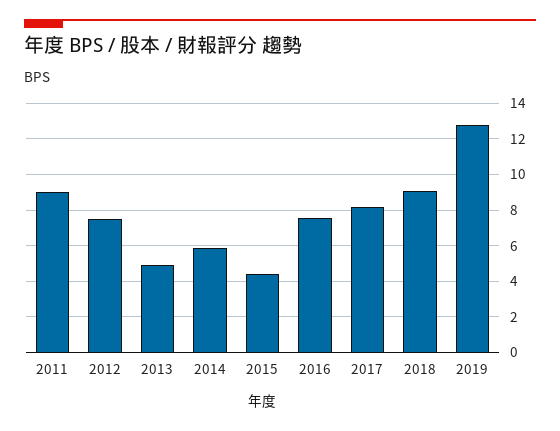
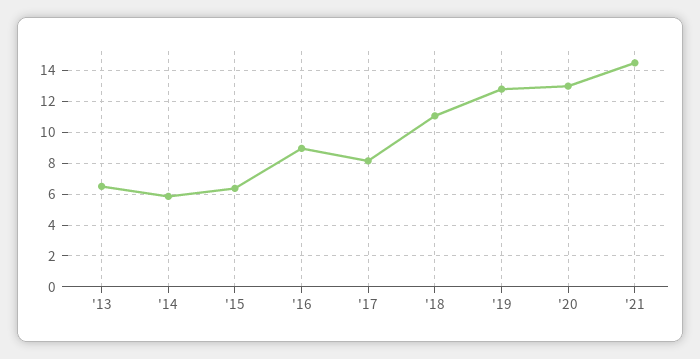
2011: 9 -> none
2012: 7.5 -> none
2013: 5 -> 6.5
2015: 4.5 -> 6.5
2016: 7.5 -> 9
2018: 9 -> 11
'20: none -> 13
'21: none -> 14.5

